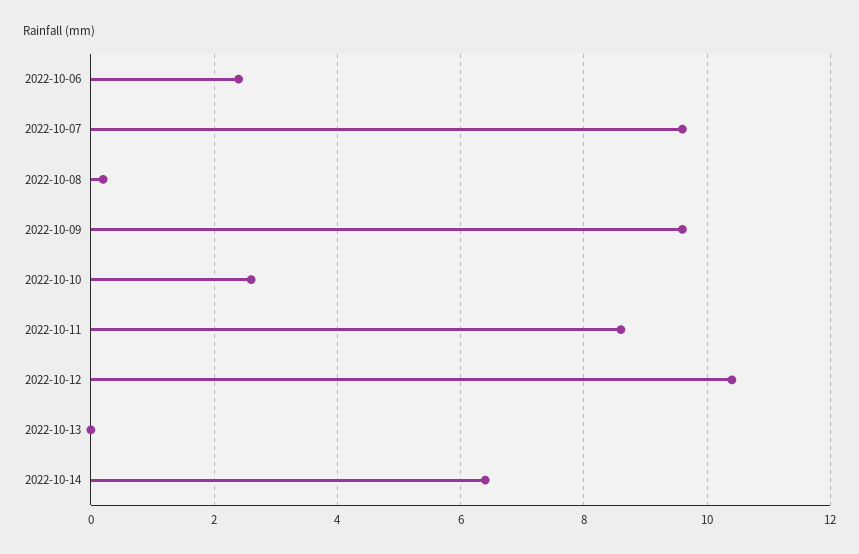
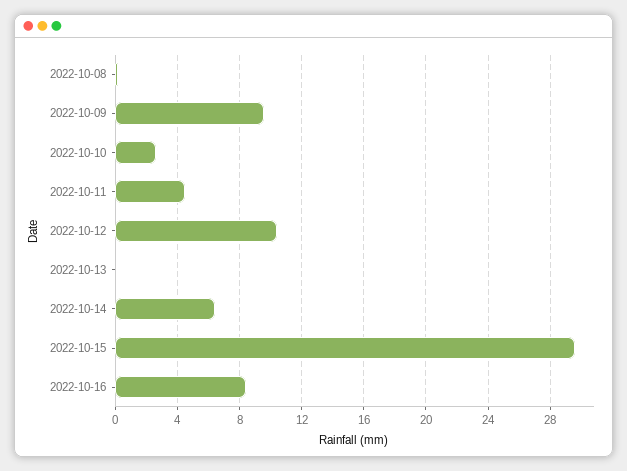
2022-10-06: 2.5 -> none
2022-10-07: 9.5 -> none
2022-10-11: 8.5 -> 4.5
2022-10-15: none -> 29.5
2022-10-16: none -> 8.5

